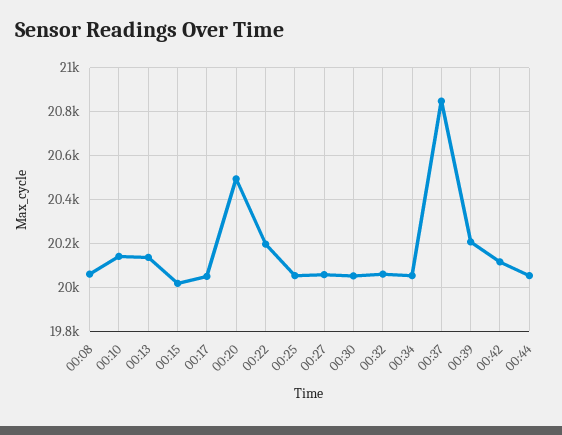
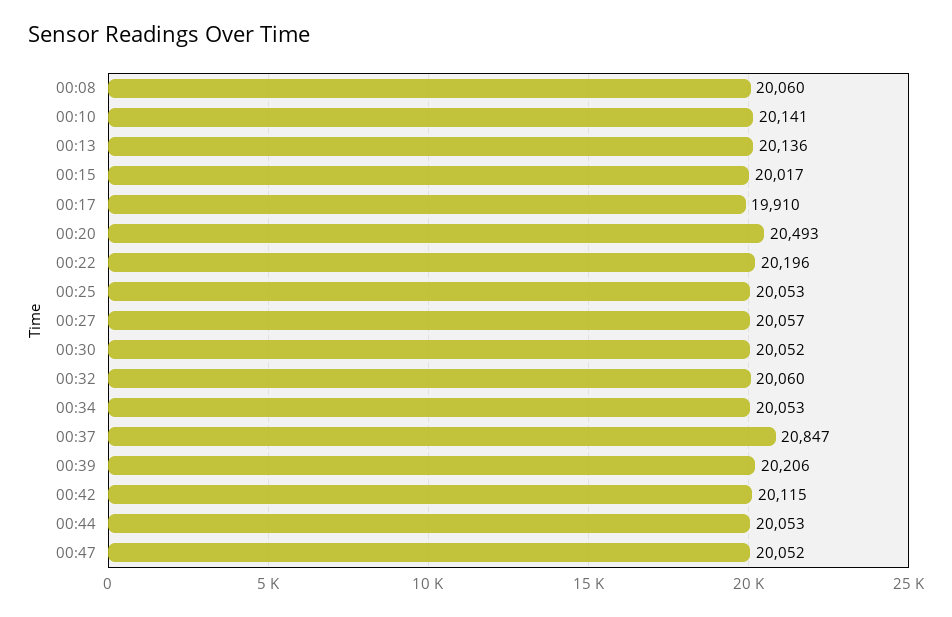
00:17: 20050 -> 19910
00:47: none -> 20052

